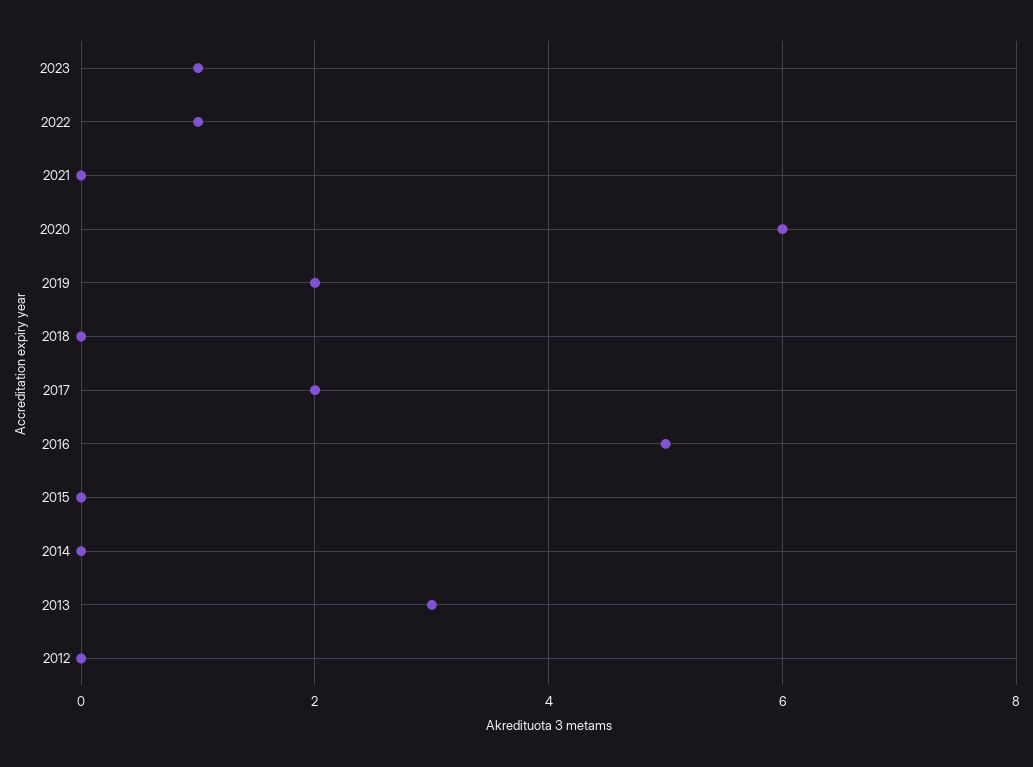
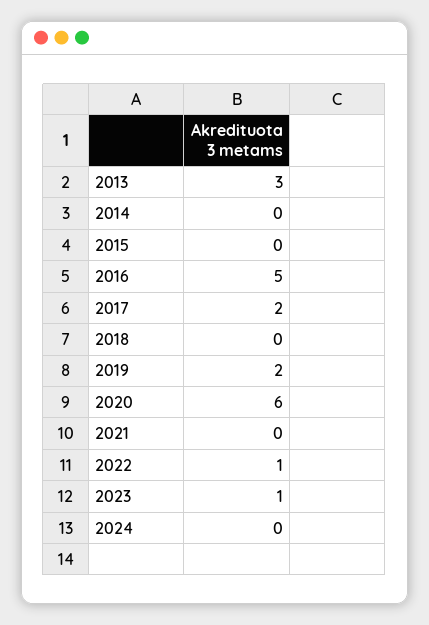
2012: 0 -> none
2024: none -> 0

